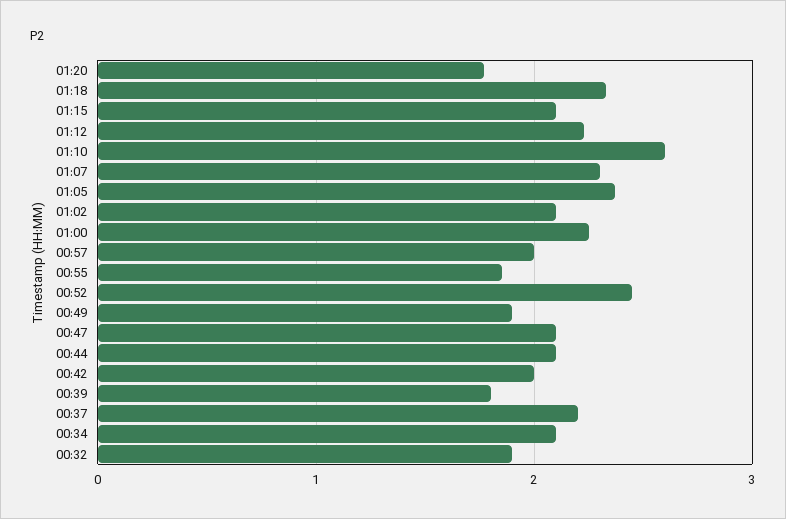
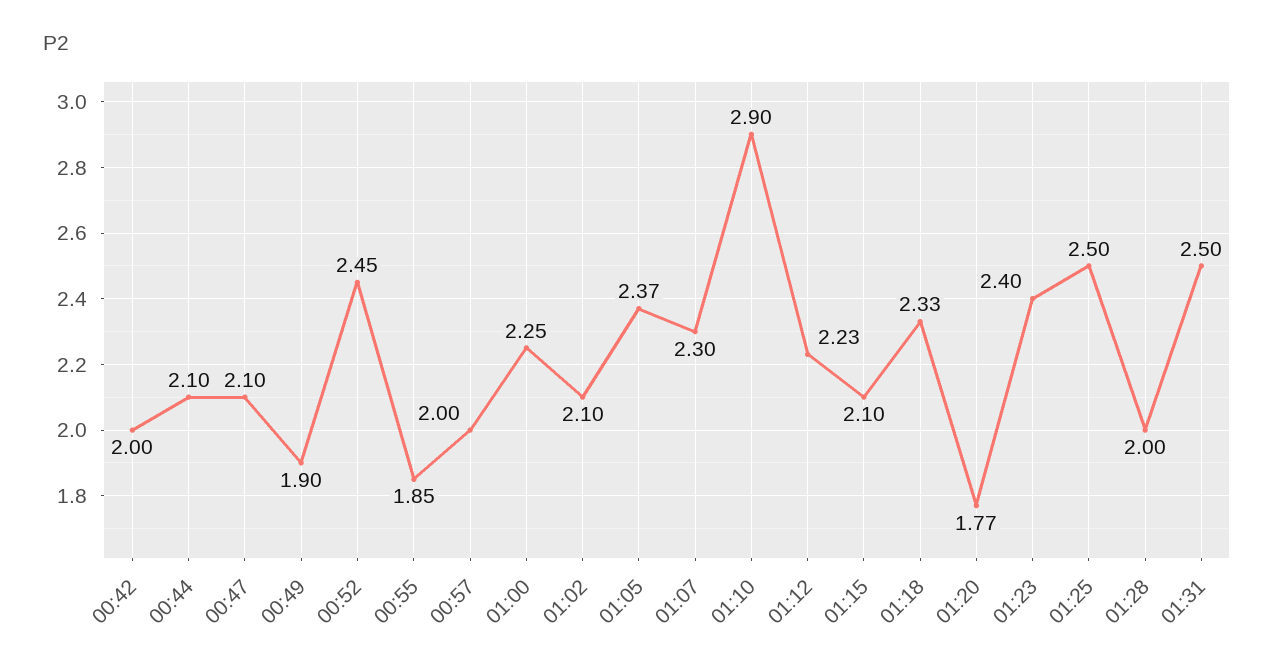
01:10: 2.6 -> 2.9
00:39: 1.8 -> none
00:37: 2.2 -> none
00:34: 2.1 -> none
00:32: 1.9 -> none
01:23: none -> 2.4
01:25: none -> 2.5
01:28: none -> 2
01:31: none -> 2.5

